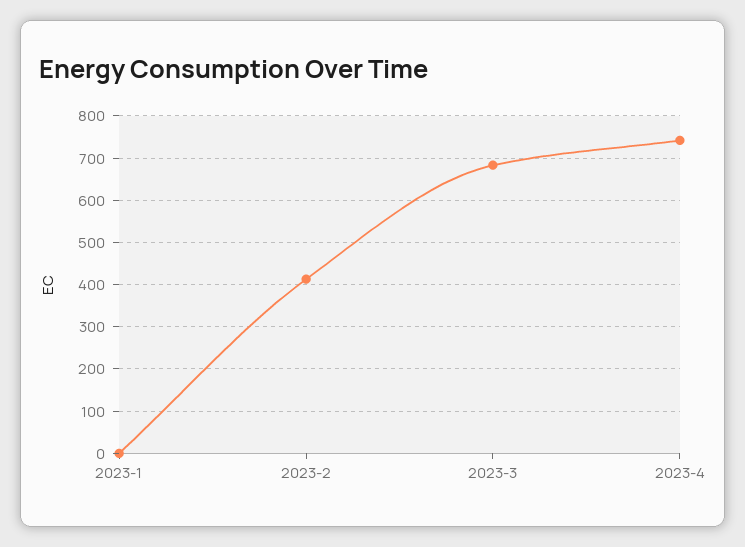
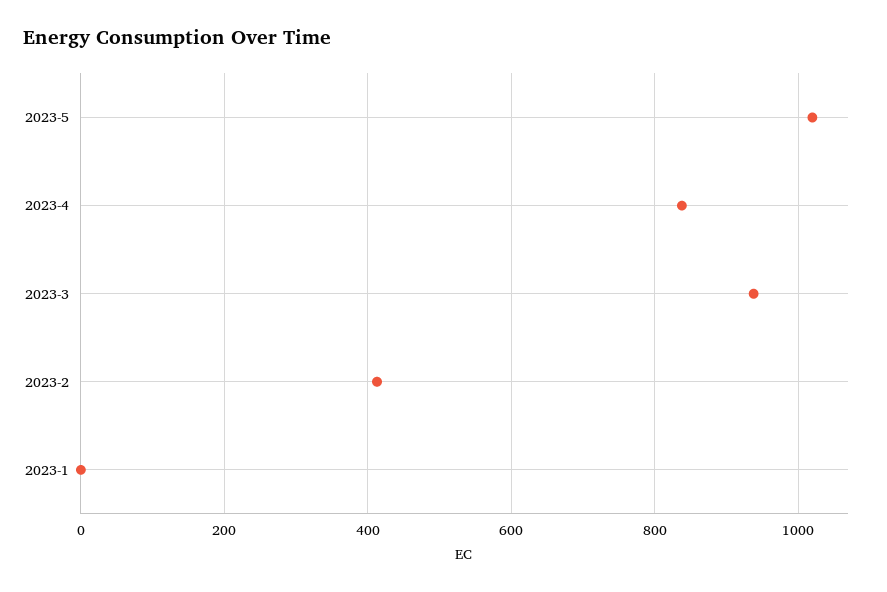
2023-3: 680 -> 940
2023-4: 740 -> 840
2023-5: none -> 1020

